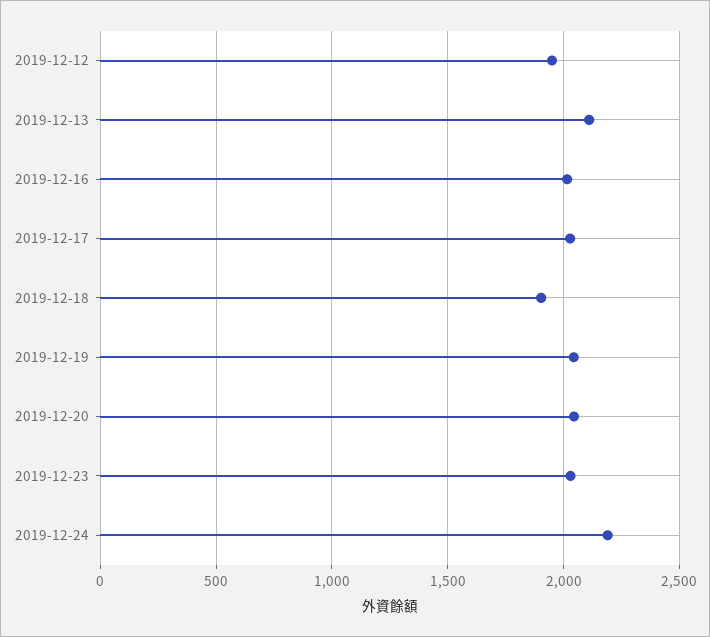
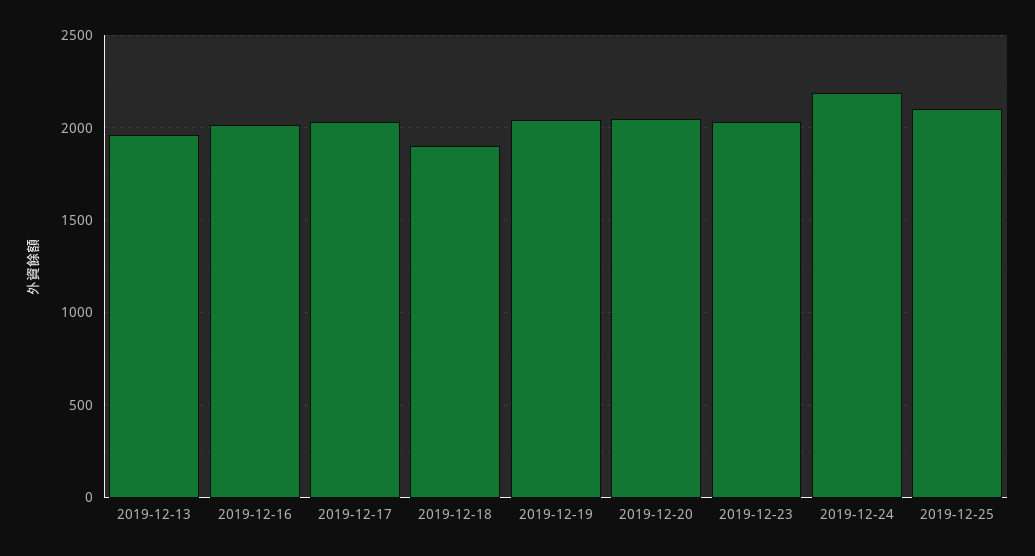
2019-12-12: 1950 -> none
2019-12-13: 2100 -> 1950
2019-12-25: none -> 2100

